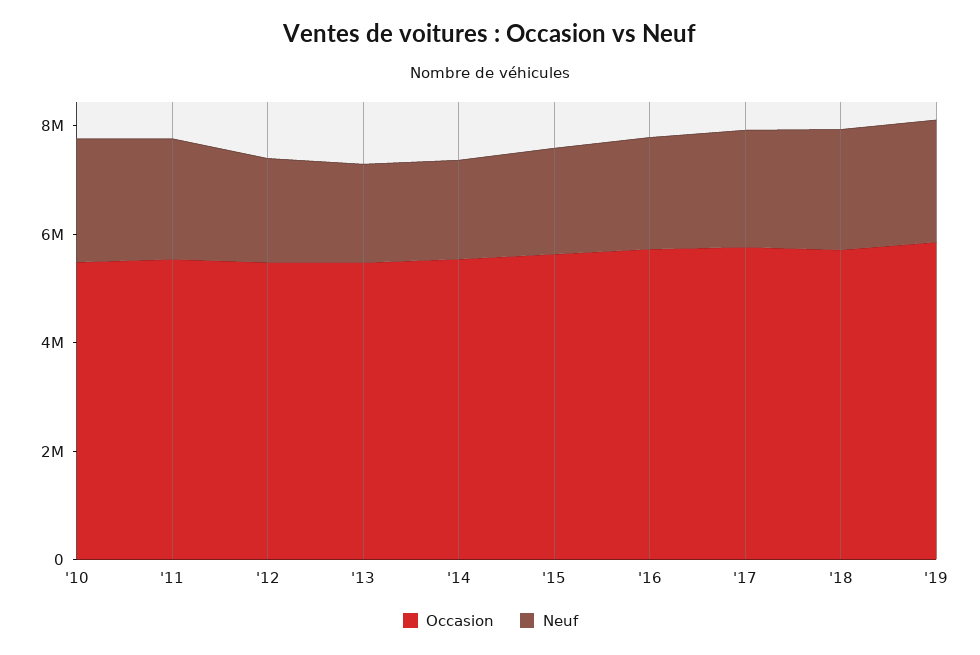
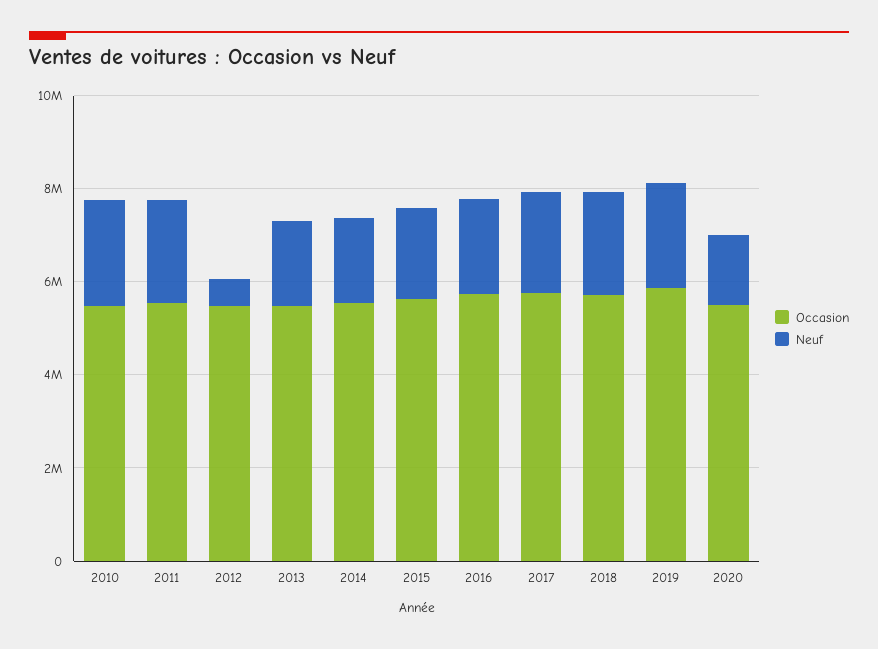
Neuf, '12: 2000000 -> 500000
Occasion, 2020: none -> 5500000
Neuf, 2020: none -> 1500000

